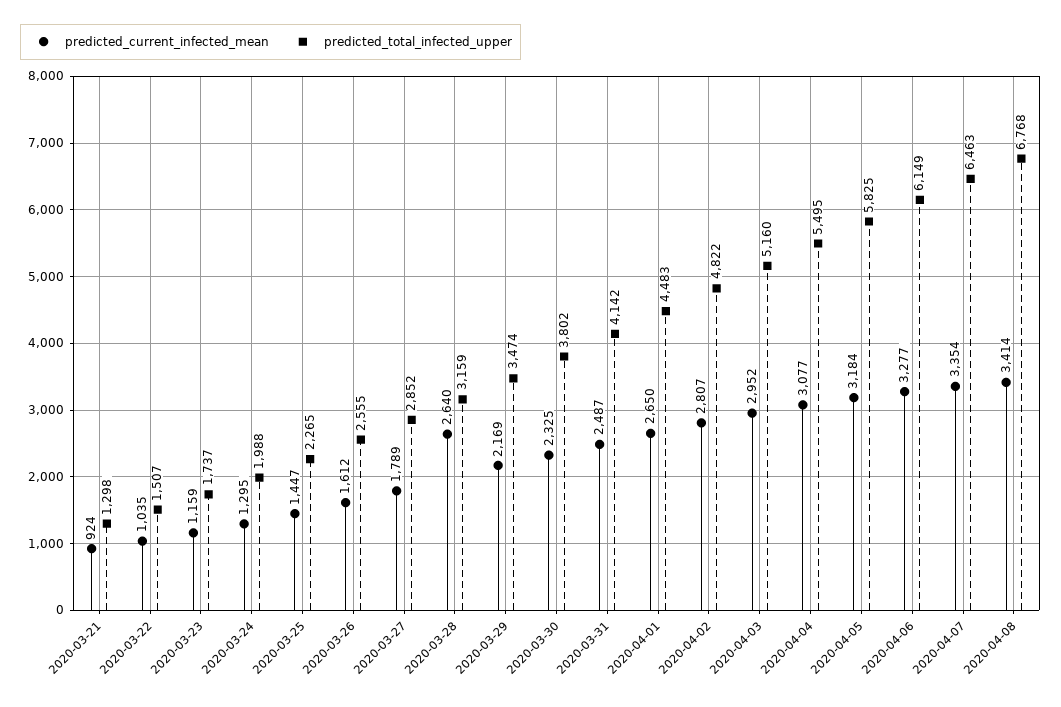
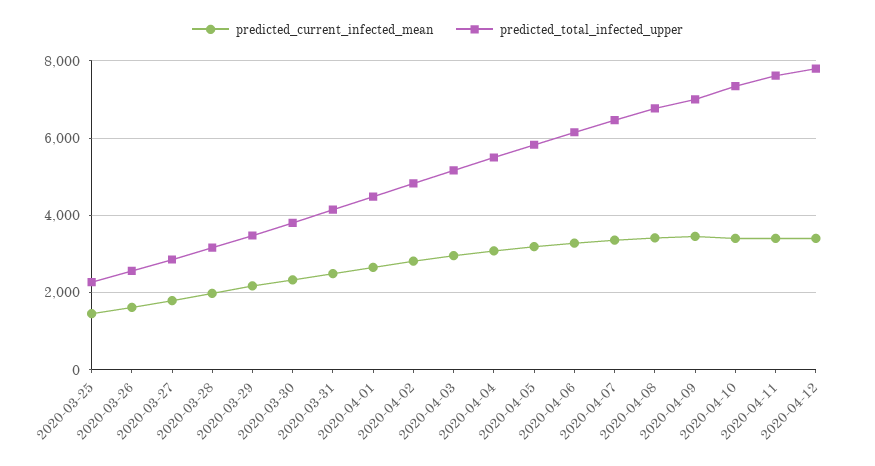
predicted_current_infected_mean, 2020-03-21: 924 -> none
predicted_total_infected_upper, 2020-03-21: 1298 -> none
predicted_current_infected_mean, 2020-03-22: 1035 -> none
predicted_total_infected_upper, 2020-03-22: 1507 -> none
predicted_current_infected_mean, 2020-03-23: 1159 -> none
predicted_total_infected_upper, 2020-03-23: 1737 -> none
predicted_current_infected_mean, 2020-03-24: 1295 -> none
predicted_total_infected_upper, 2020-03-24: 1988 -> none
predicted_current_infected_mean, 2020-03-28: 2640 -> 2000
predicted_current_infected_mean, 2020-04-09: none -> 3400
predicted_total_infected_upper, 2020-04-09: none -> 7000
predicted_current_infected_mean, 2020-04-10: none -> 3400
predicted_total_infected_upper, 2020-04-10: none -> 7400
predicted_current_infected_mean, 2020-04-11: none -> 3400
predicted_total_infected_upper, 2020-04-11: none -> 7600
predicted_current_infected_mean, 2020-04-12: none -> 3400
predicted_total_infected_upper, 2020-04-12: none -> 7800

